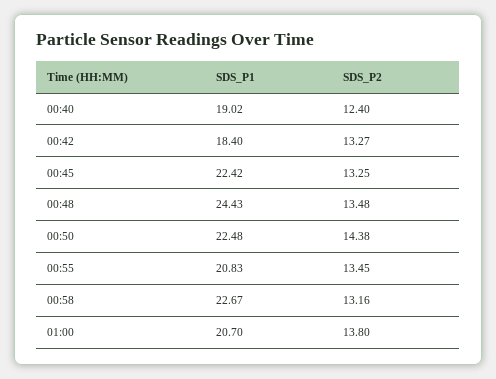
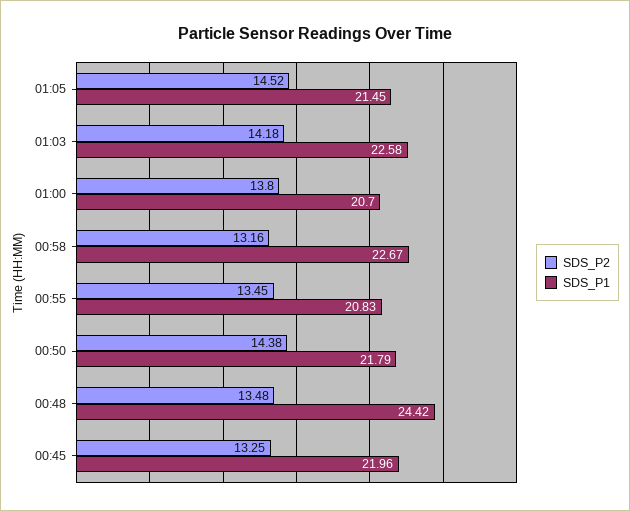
SDS_P1, 00:40: 19.02 -> none
SDS_P2, 00:40: 12.4 -> none
SDS_P1, 00:42: 18.4 -> none
SDS_P2, 00:42: 13.27 -> none
SDS_P1, 00:45: 22.42 -> 21.96
SDS_P1, 00:48: 24.43 -> 24.42
SDS_P1, 00:50: 22.48 -> 21.79
SDS_P2, 01:05: none -> 14.52
SDS_P1, 01:05: none -> 21.45
SDS_P2, 01:03: none -> 14.18
SDS_P1, 01:03: none -> 22.58

